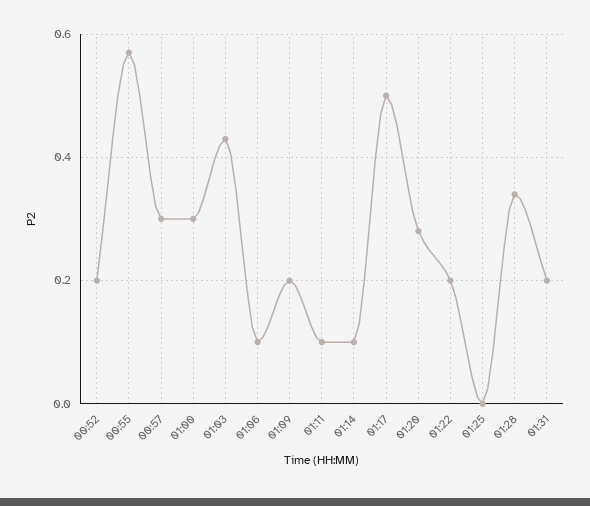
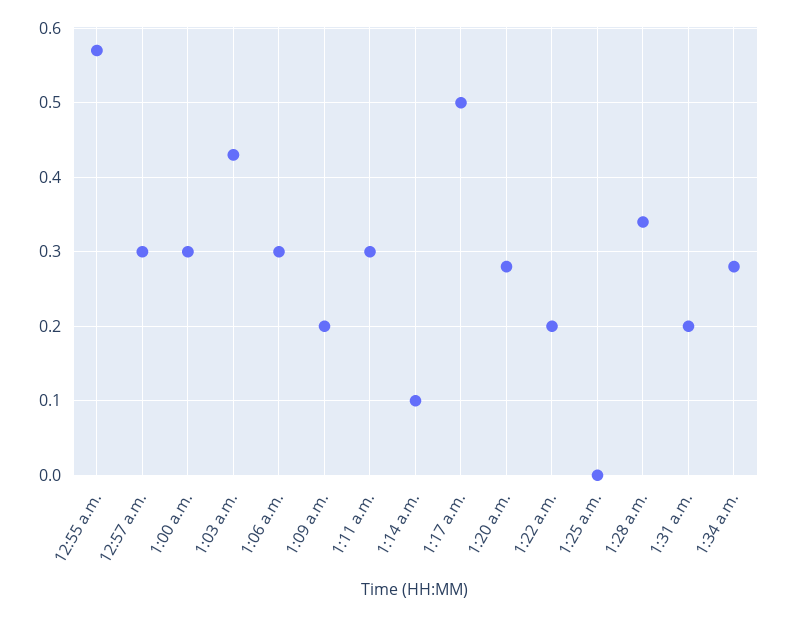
00:52: 0.2 -> none
01:06: 0.1 -> 0.3
01:11: 0.1 -> 0.3
1:34 a.m.: none -> 0.28

